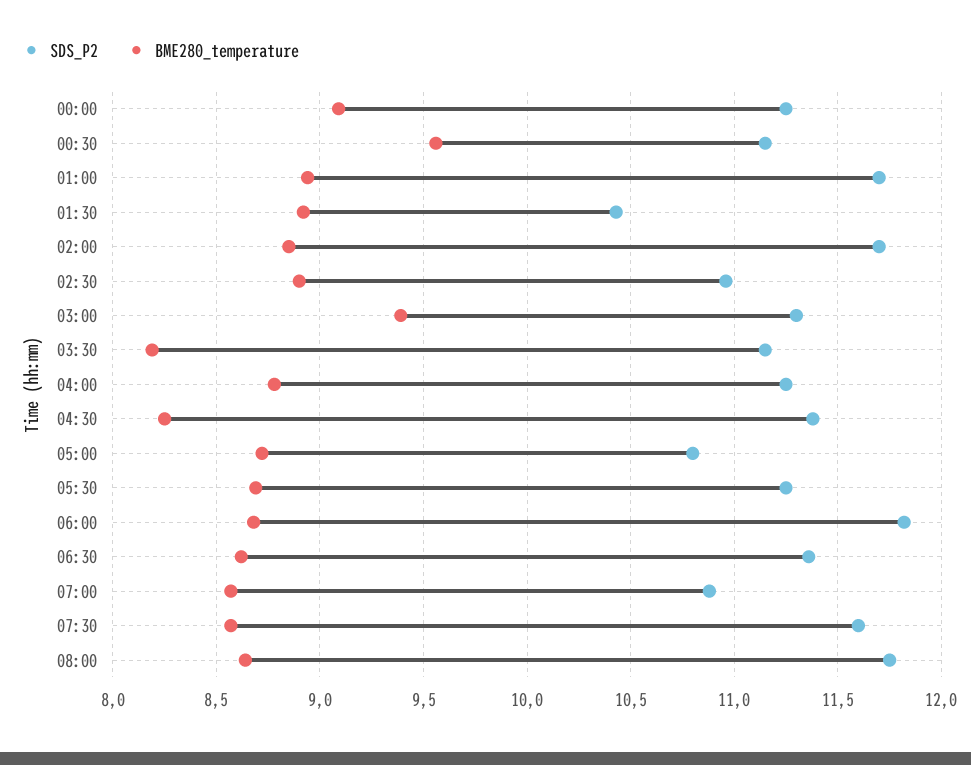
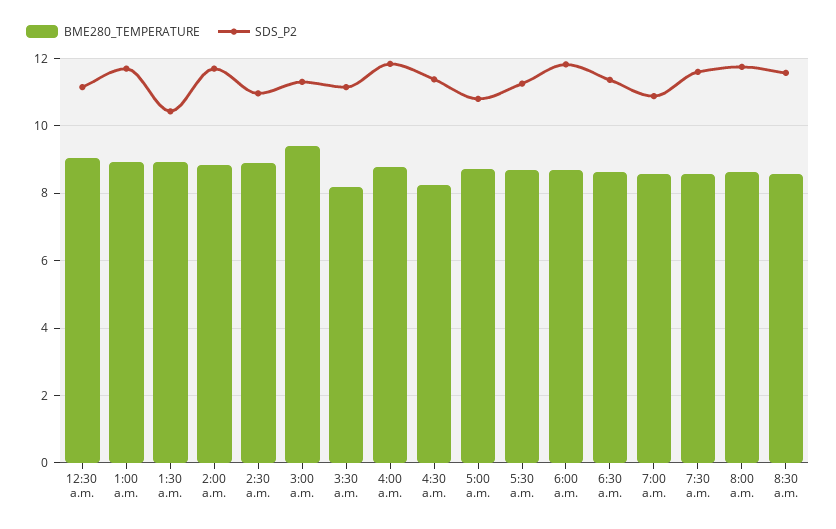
SDS_P2, 00:00: 11.25 -> none
BME280_temperature, 00:00: 9.1 -> none
BME280_temperature, 00:30: 9.55 -> 9
SDS_P2, 04:00: 11.25 -> 11.8
BME280_temperature, 8:30 a.m.: none -> 8.6
SDS_P2, 8:30 a.m.: none -> 11.6

